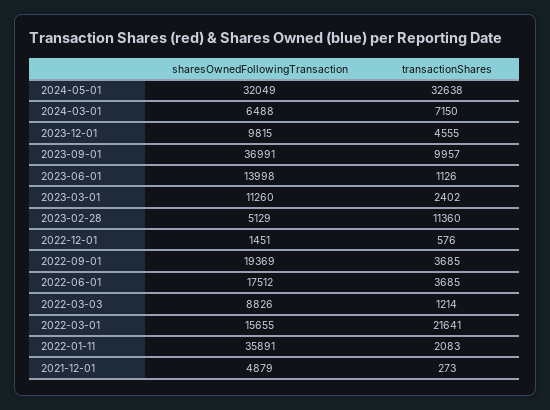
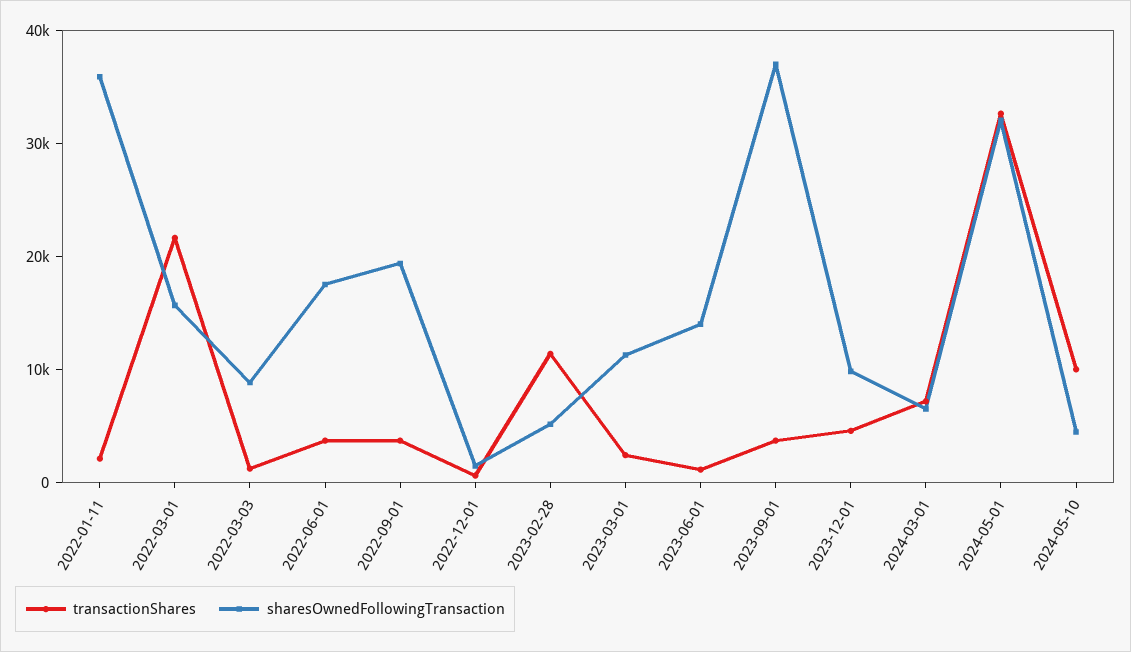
transactionShares, 2023-09-01: 9957 -> 4000
sharesOwnedFollowingTransaction, 2021-12-01: 4879 -> none
transactionShares, 2021-12-01: 273 -> none
transactionShares, 2024-05-10: none -> 10000
sharesOwnedFollowingTransaction, 2024-05-10: none -> 4000

